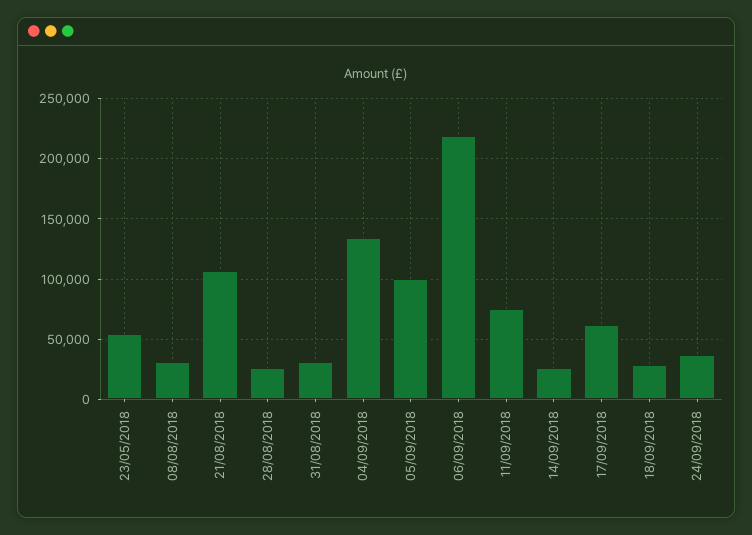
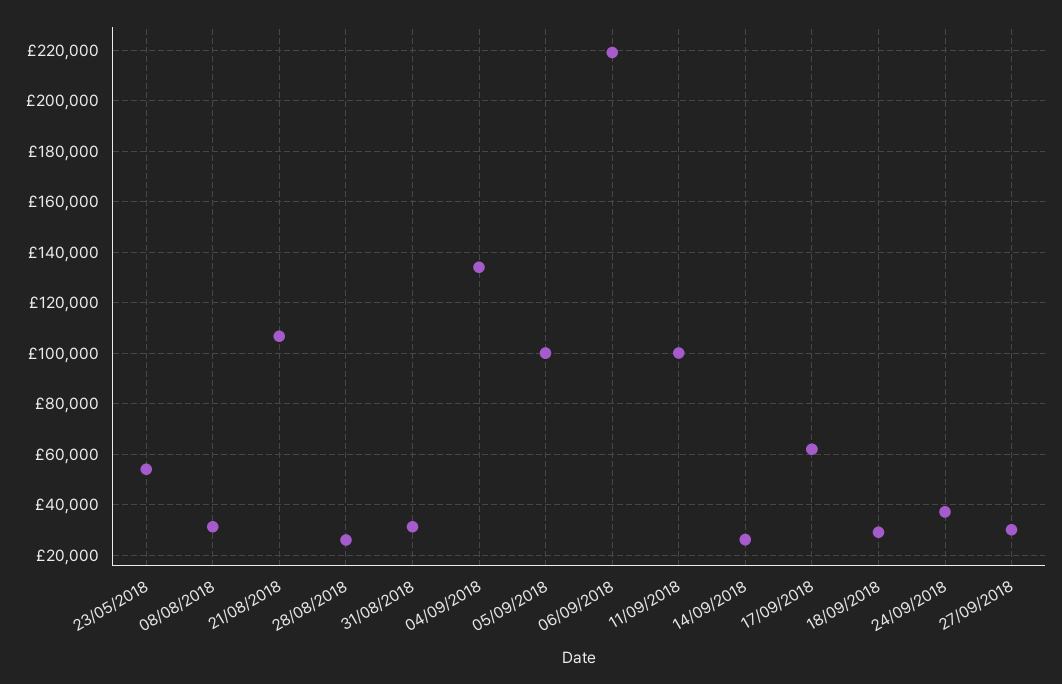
11/09/2018: 75000 -> 100000
27/09/2018: none -> 30000

